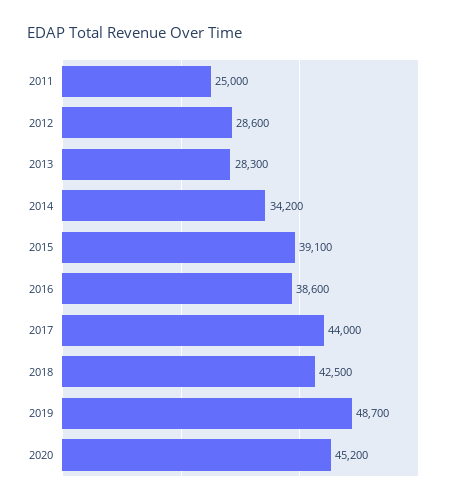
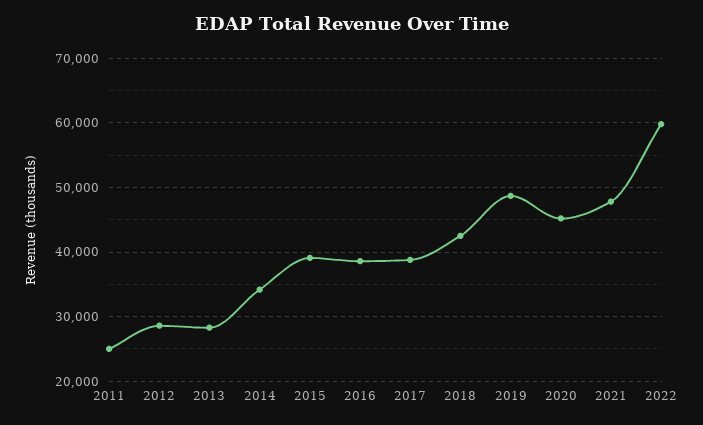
2017: 44000 -> 39000
2021: none -> 48000
2022: none -> 60000

